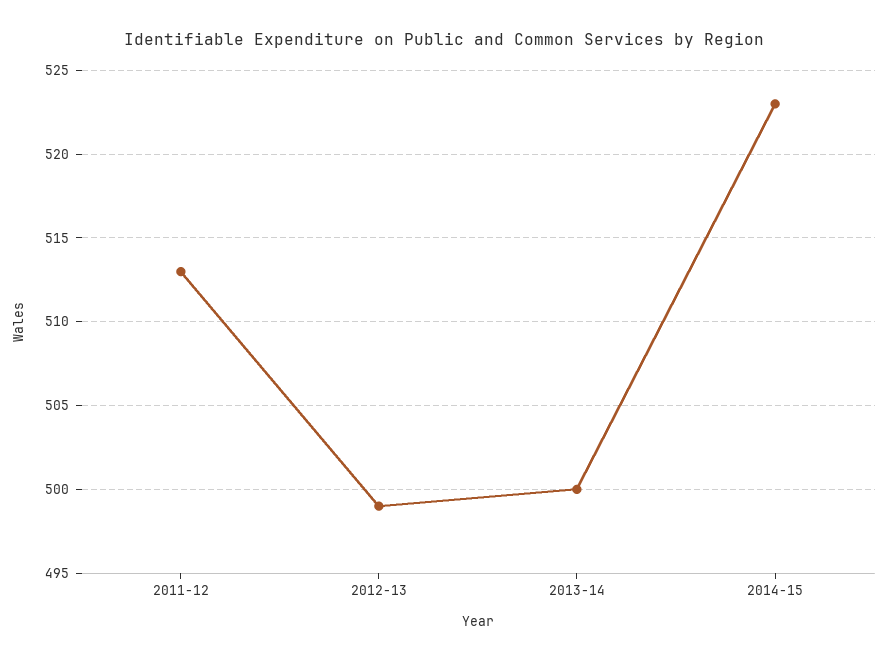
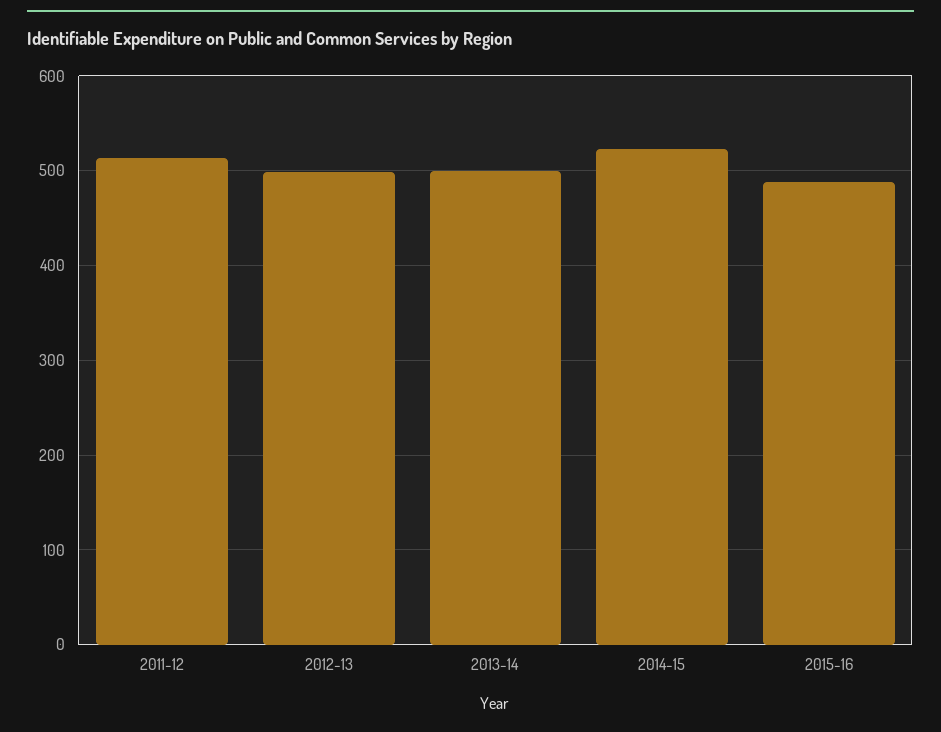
2015-16: none -> 490

